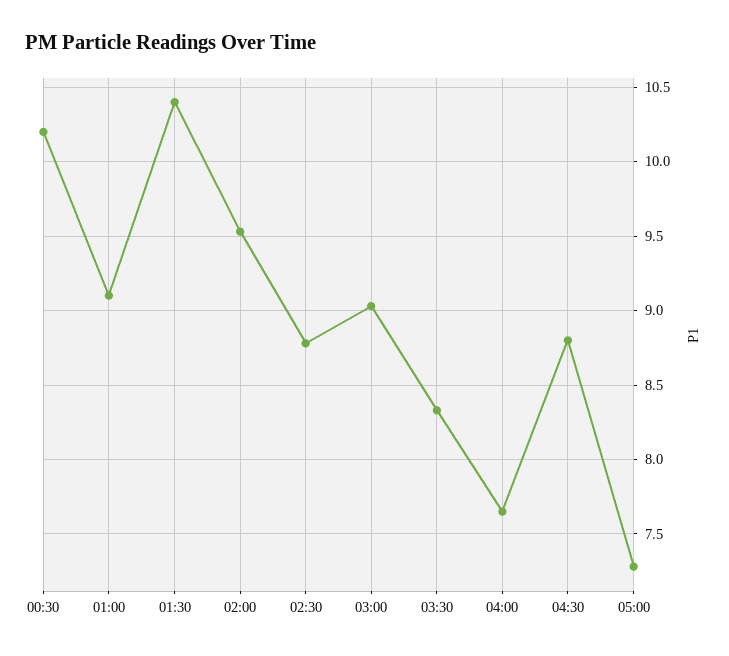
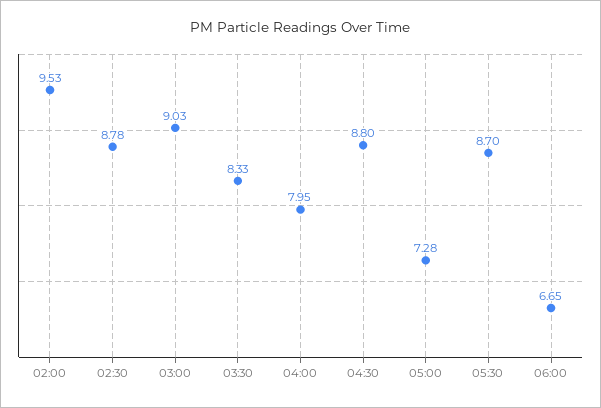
00:30: 10.2 -> none
01:00: 9.1 -> none
01:30: 10.4 -> none
04:00: 7.65 -> 7.95
05:30: none -> 8.7
06:00: none -> 6.65

